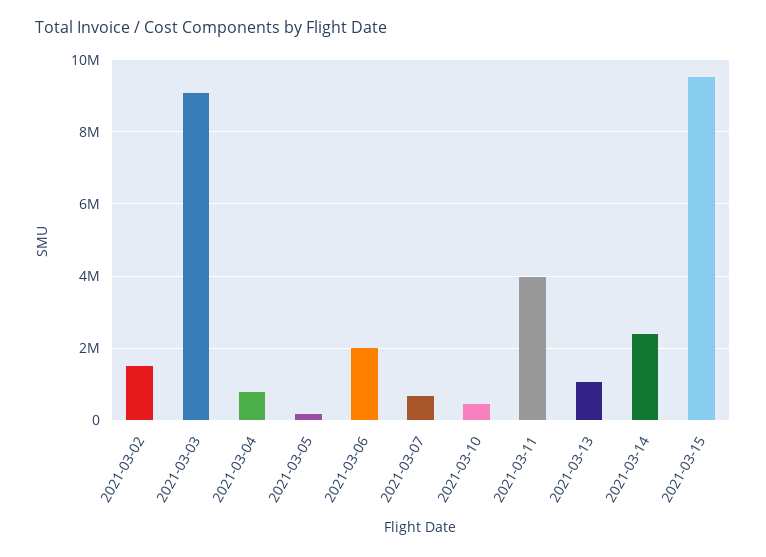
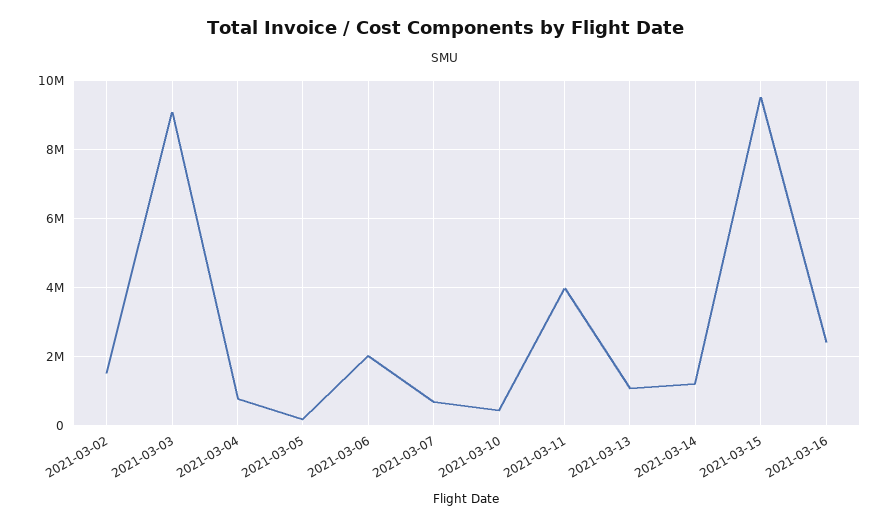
2021-03-14: 2400000 -> 1200000
2021-03-16: none -> 2400000

